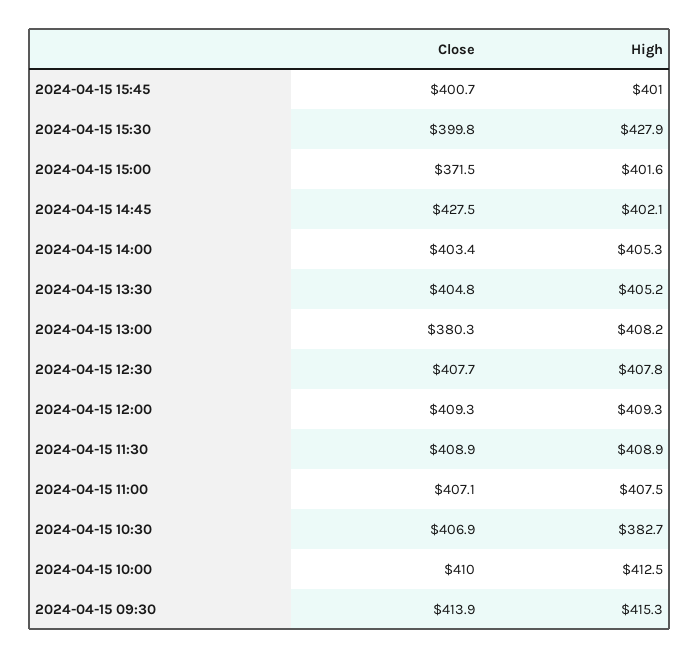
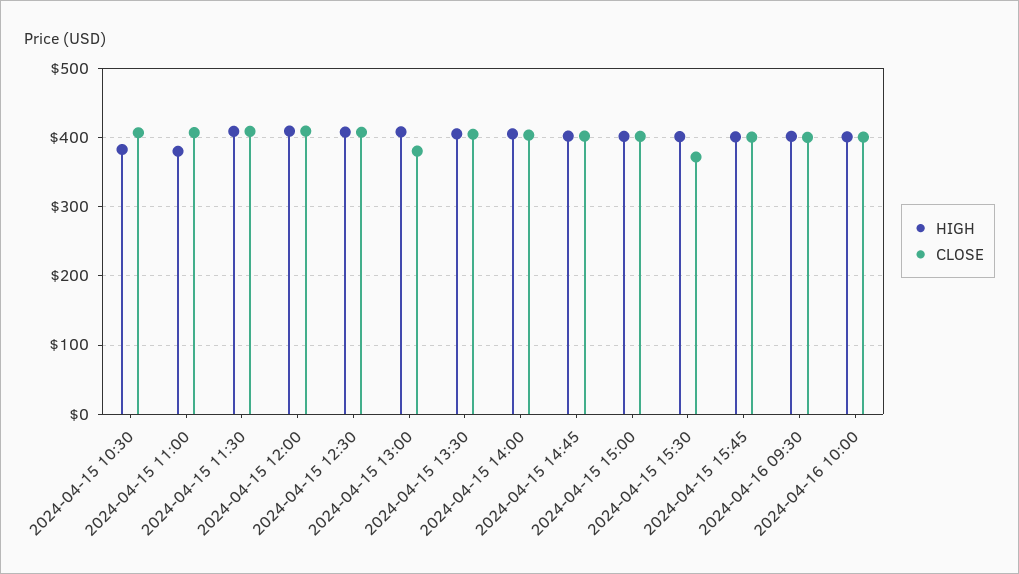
Close, 2024-04-15 15:30: 399.8 -> 370
High, 2024-04-15 15:30: 427.9 -> 400
Close, 2024-04-15 15:00: 371.5 -> 400
Close, 2024-04-15 14:45: 427.5 -> 400
High, 2024-04-15 11:00: 407.5 -> 380
Close, 2024-04-15 10:00: 410 -> none
High, 2024-04-15 10:00: 412.5 -> none
Close, 2024-04-15 09:30: 413.9 -> none
High, 2024-04-15 09:30: 415.3 -> none
High, 2024-04-16 09:30: none -> 400
Close, 2024-04-16 09:30: none -> 400
High, 2024-04-16 10:00: none -> 400
Close, 2024-04-16 10:00: none -> 400

